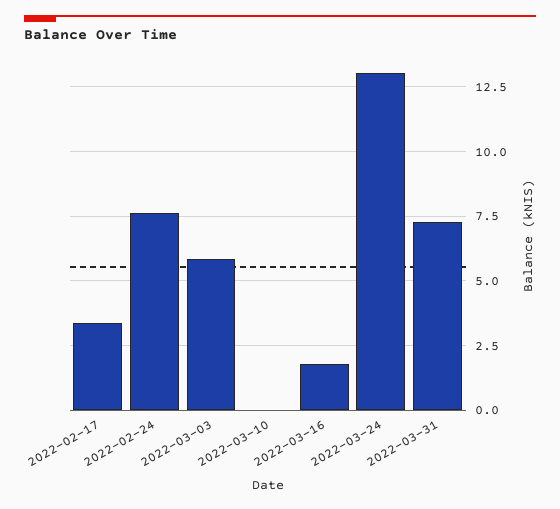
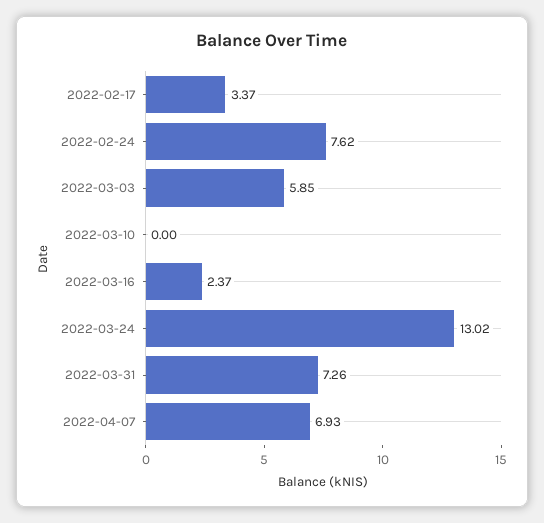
2022-03-16: 1.75 -> 2.37
2022-04-07: none -> 6.93

